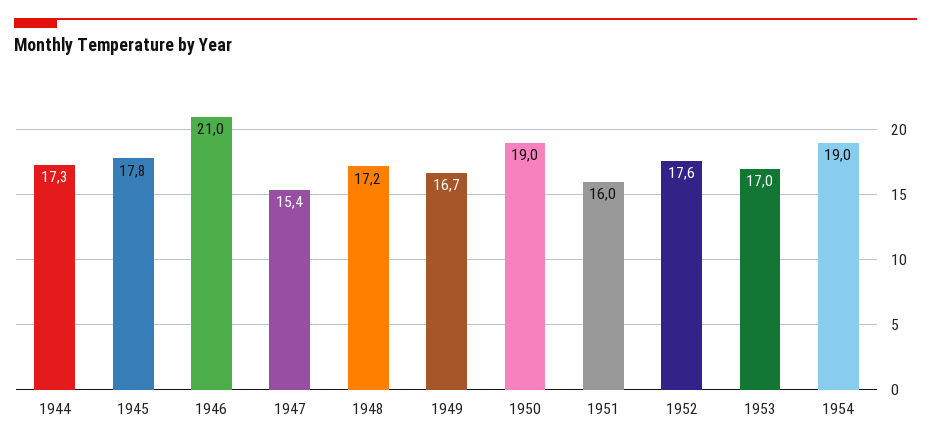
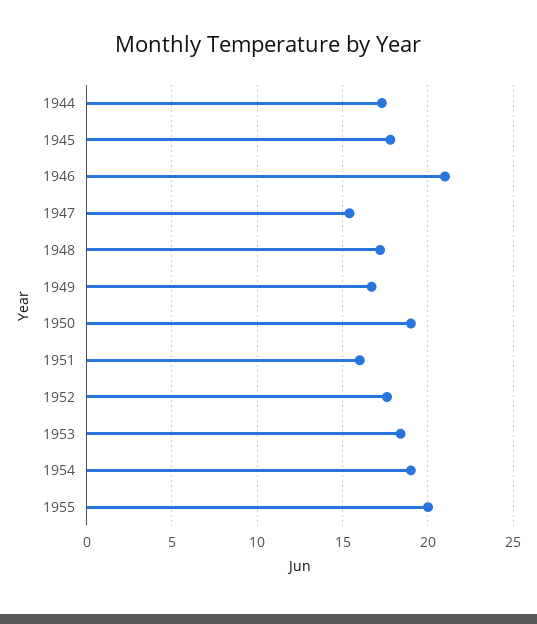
1953: 17 -> 18.5
1955: none -> 20

